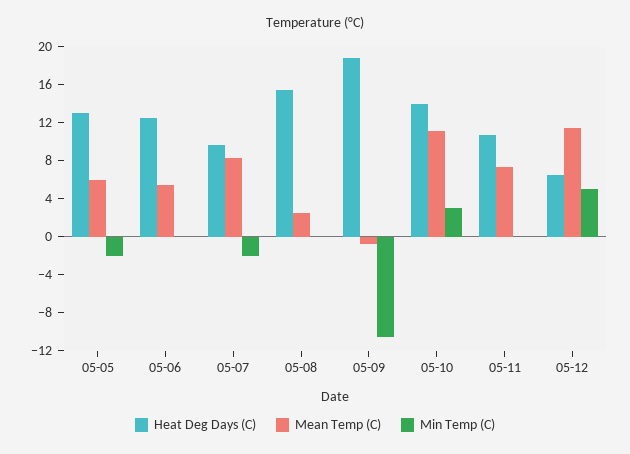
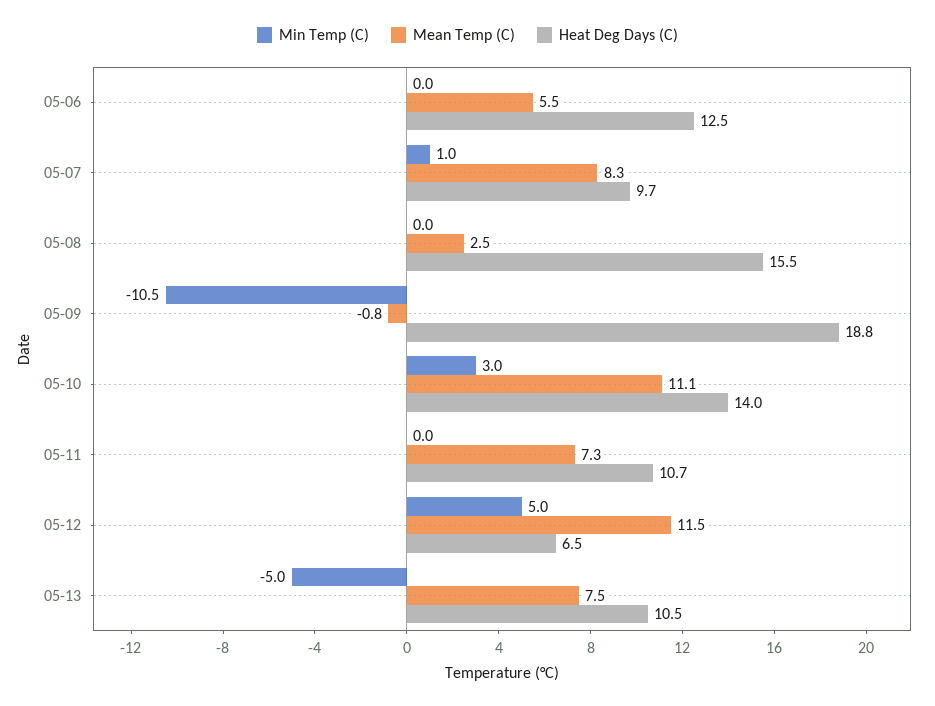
Heat Deg Days (C), 05-05: 13 -> none
Mean Temp (C), 05-05: 6 -> none
Min Temp (C), 05-05: -2 -> none
Min Temp (C), 05-07: -2 -> 1
Min Temp (C), 05-13: none -> -5
Mean Temp (C), 05-13: none -> 7.5
Heat Deg Days (C), 05-13: none -> 10.5

